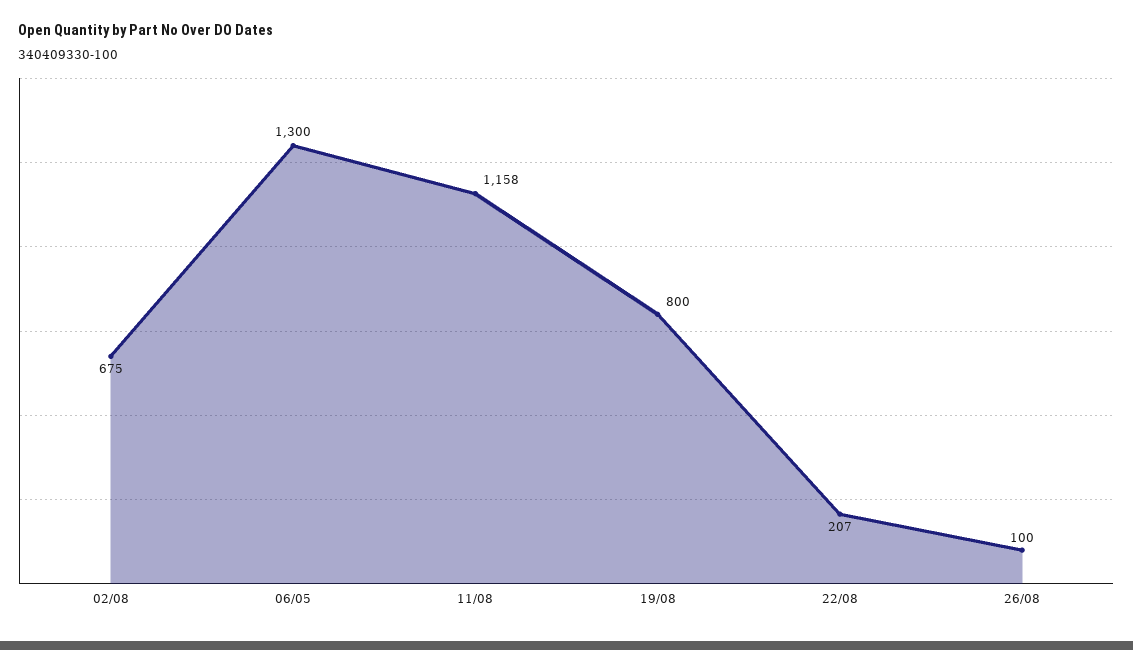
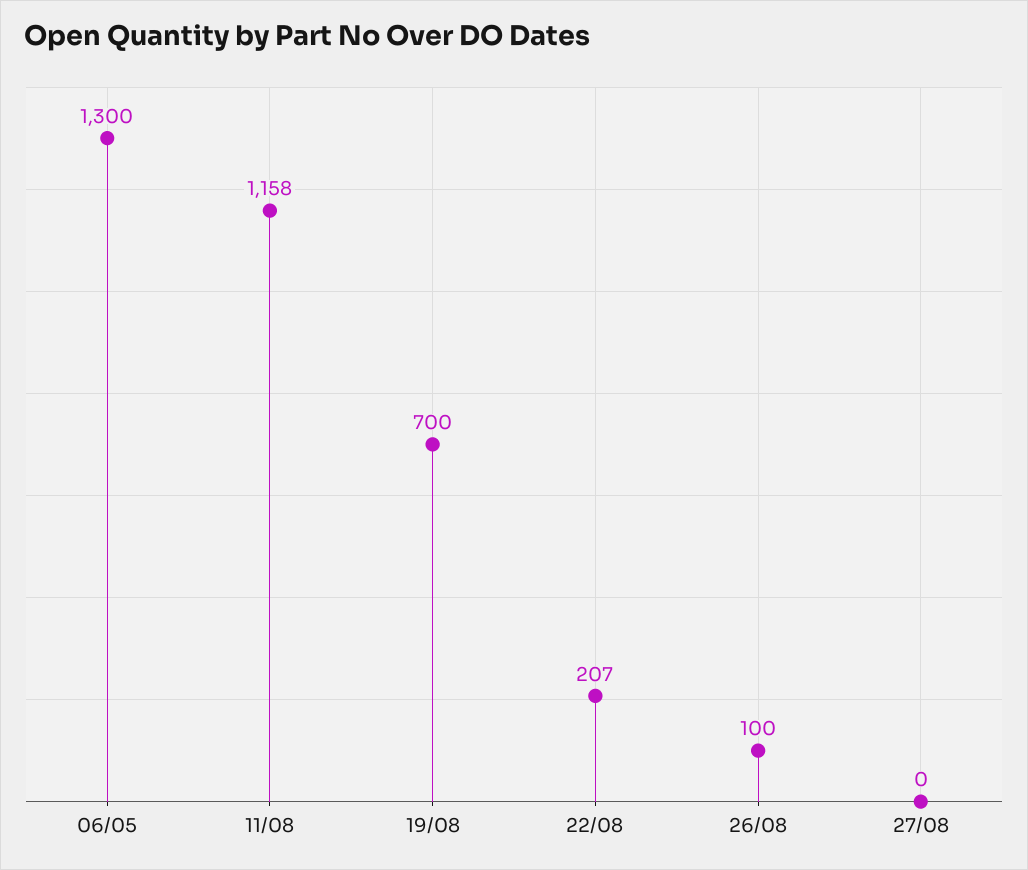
02/08: 675 -> none
19/08: 800 -> 700
27/08: none -> 0

